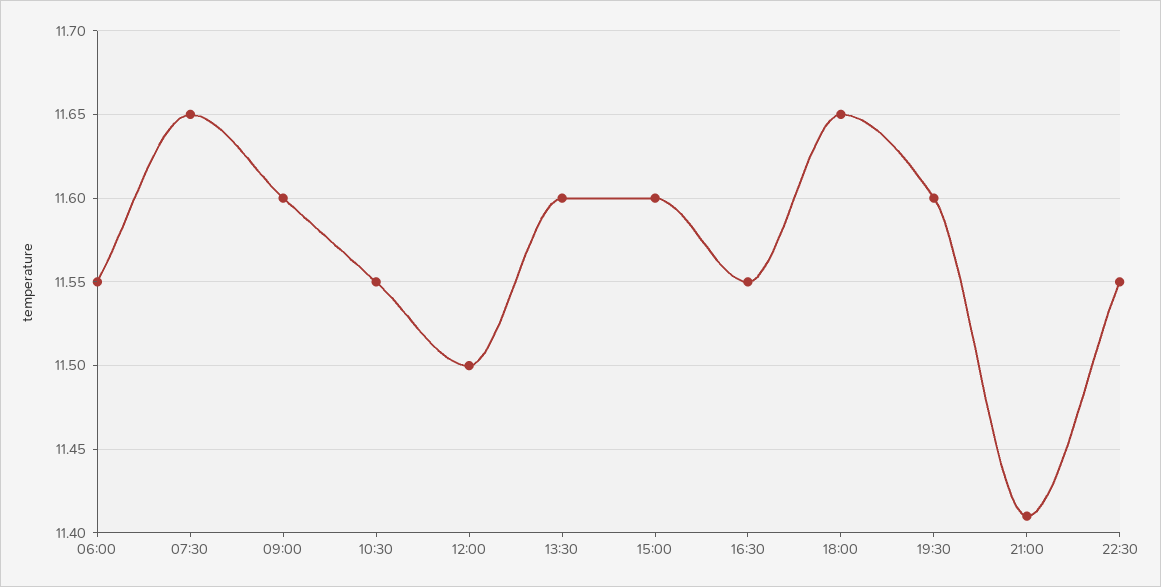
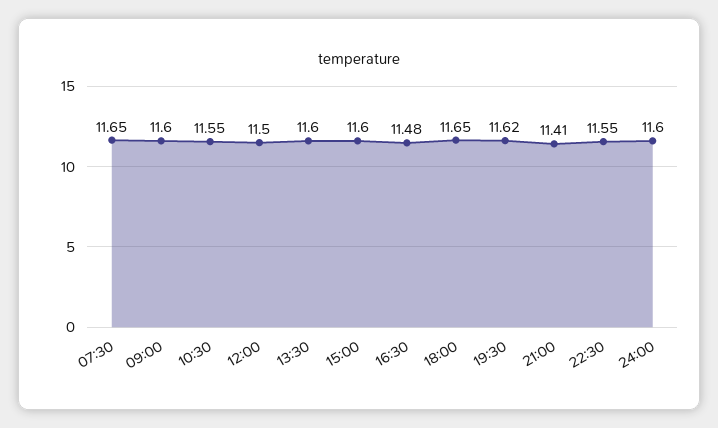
06:00: 11.55 -> none
16:30: 11.55 -> 11.48
19:30: 11.6 -> 11.62
24:00: none -> 11.6

